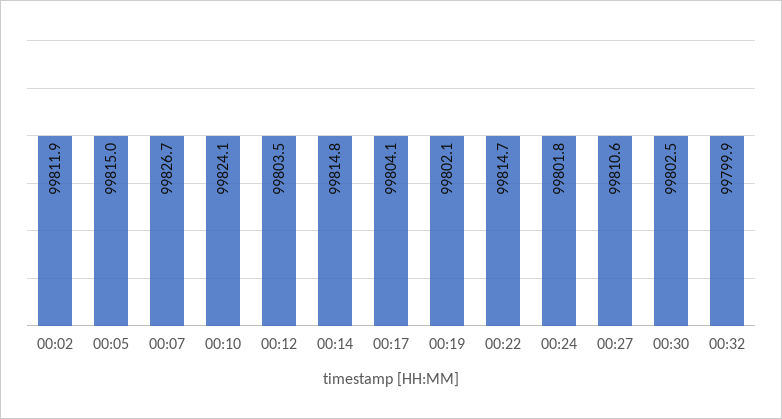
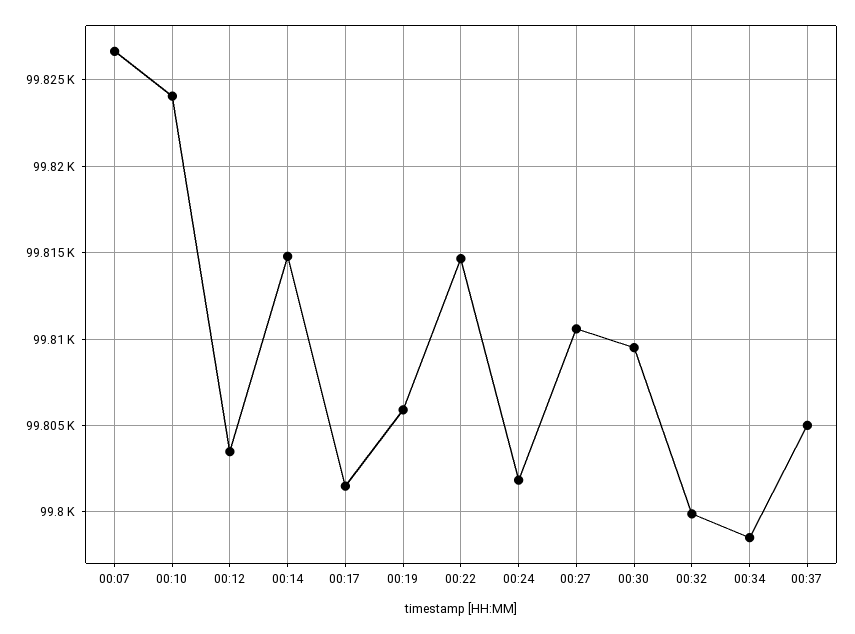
00:02: 99811.9 -> none
00:05: 99815 -> none
00:17: 99804.1 -> 99801.5
00:19: 99802.1 -> 99806
00:30: 99802.5 -> 99809.5
00:34: none -> 99798.5
00:37: none -> 99805

